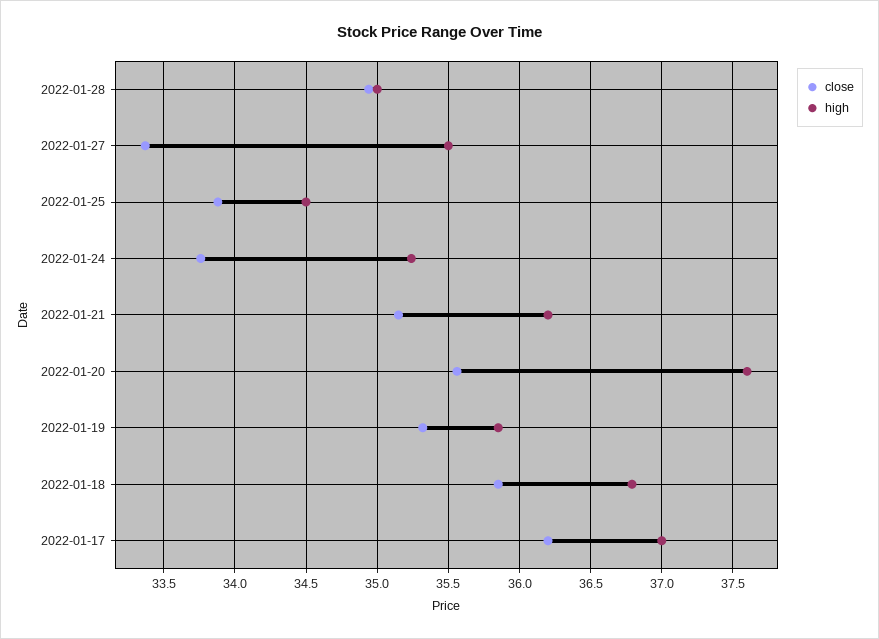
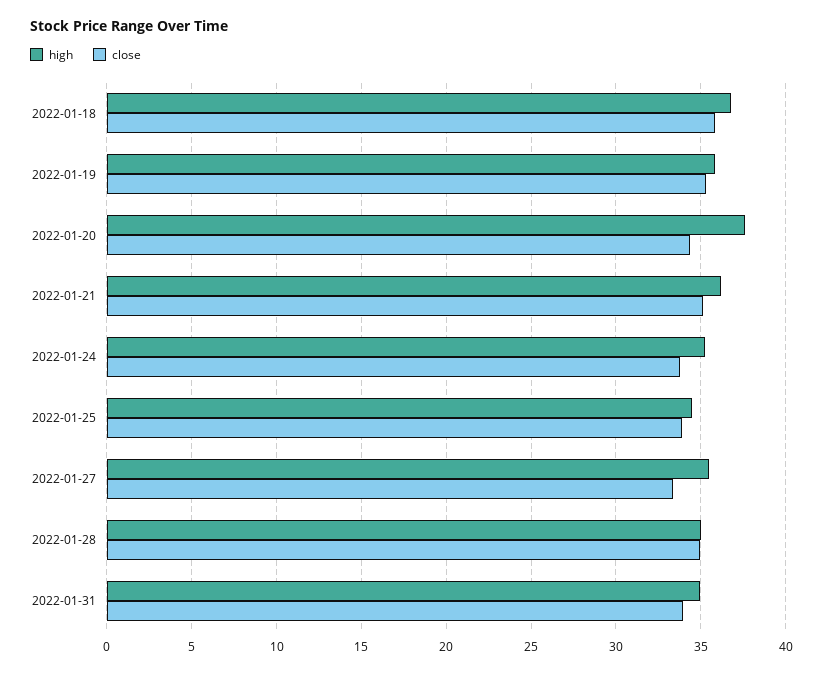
close, 2022-01-20: 35.55 -> 34.5
close, 2022-01-17: 36.2 -> none
high, 2022-01-17: 37 -> none
high, 2022-01-31: none -> 35
close, 2022-01-31: none -> 34

